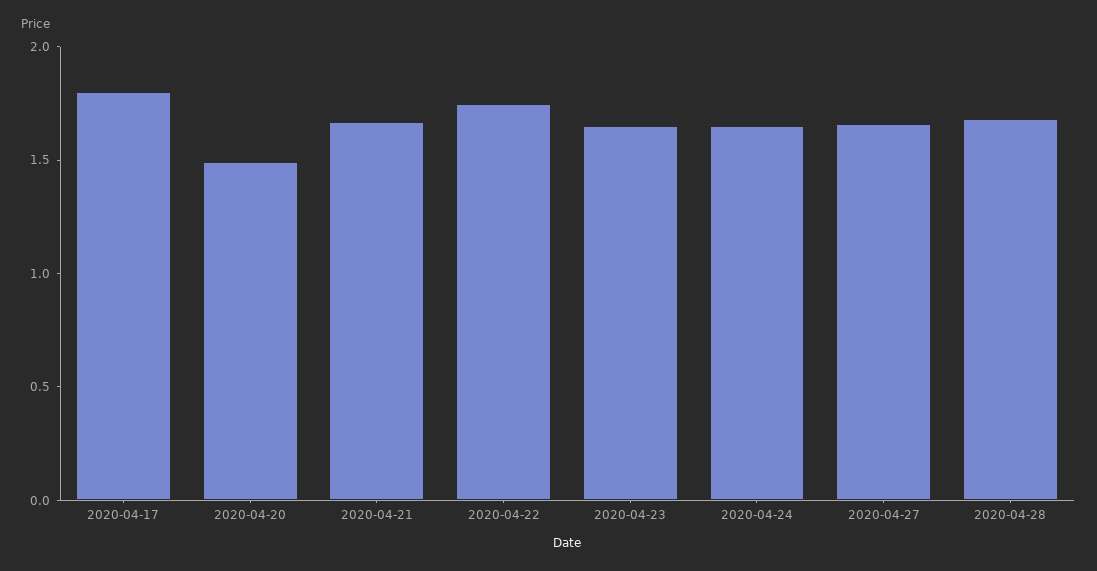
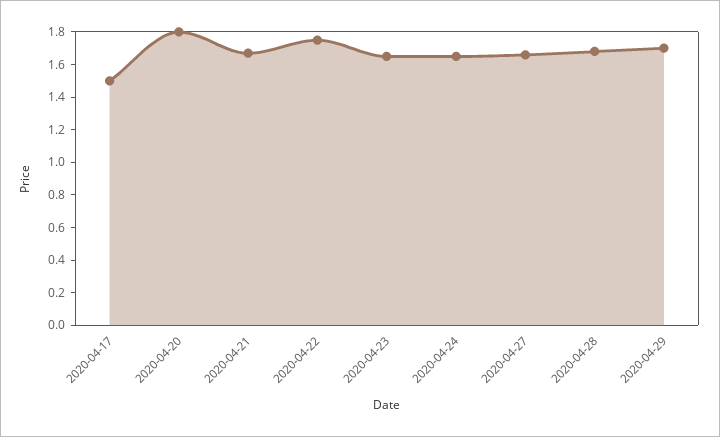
2020-04-17: 1.8 -> 1.5
2020-04-20: 1.5 -> 1.8
2020-04-29: none -> 1.7

